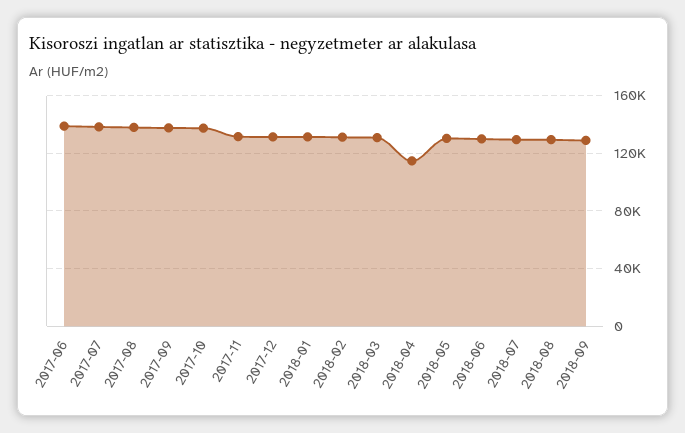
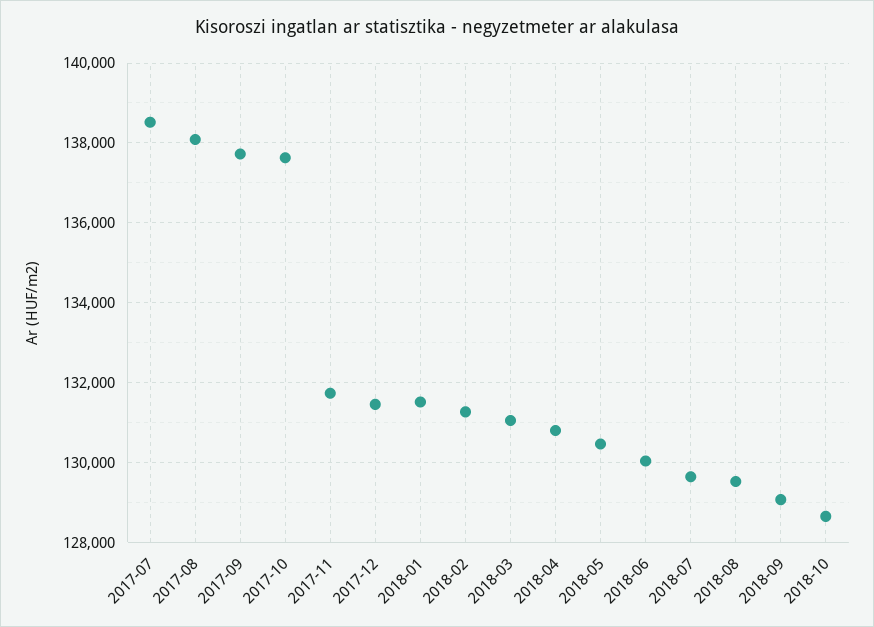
2017-06: 140000 -> none
2018-04: 115000 -> 130800
2018-10: none -> 128600

